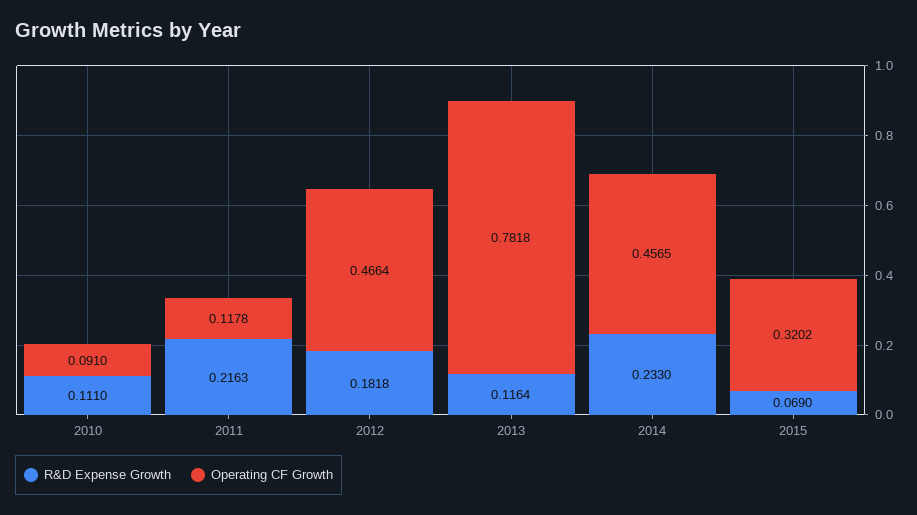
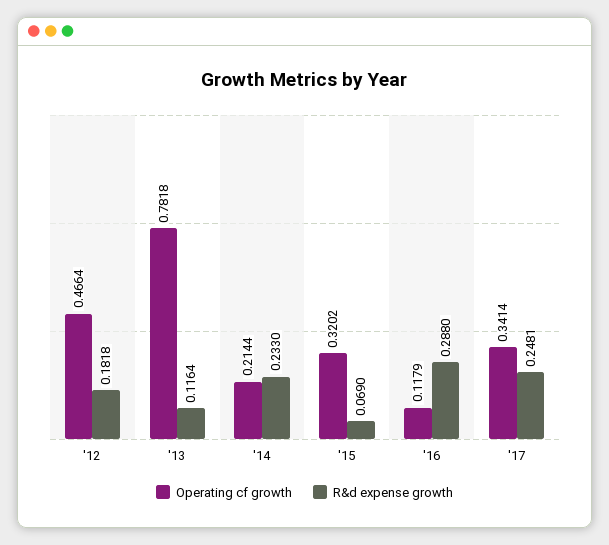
R&D Expense Growth, 2010: 0.111 -> none
Operating CF Growth, 2010: 0.091 -> none
R&D Expense Growth, 2011: 0.2163 -> none
Operating CF Growth, 2011: 0.1178 -> none
Operating CF Growth, 2014: 0.4565 -> 0.2144
Operating CF Growth, '16: none -> 0.1179
R&D Expense Growth, '16: none -> 0.288
Operating CF Growth, '17: none -> 0.3414
R&D Expense Growth, '17: none -> 0.2481

